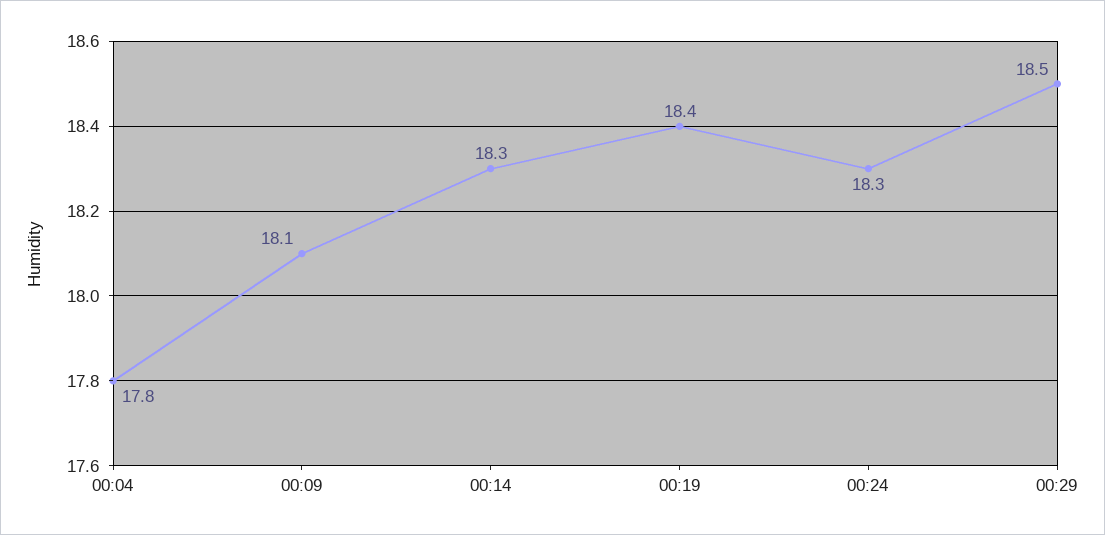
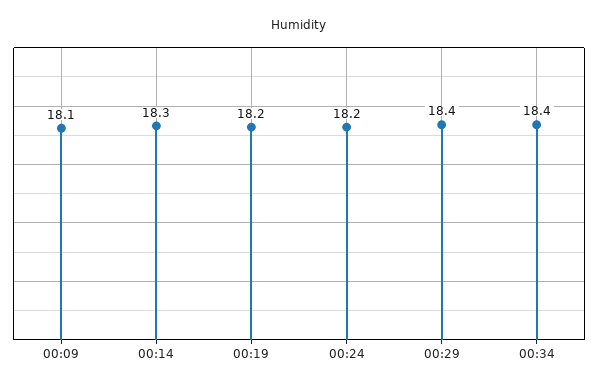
00:04: 17.8 -> none
00:19: 18.4 -> 18.2
00:24: 18.3 -> 18.2
00:29: 18.5 -> 18.4
00:34: none -> 18.4

